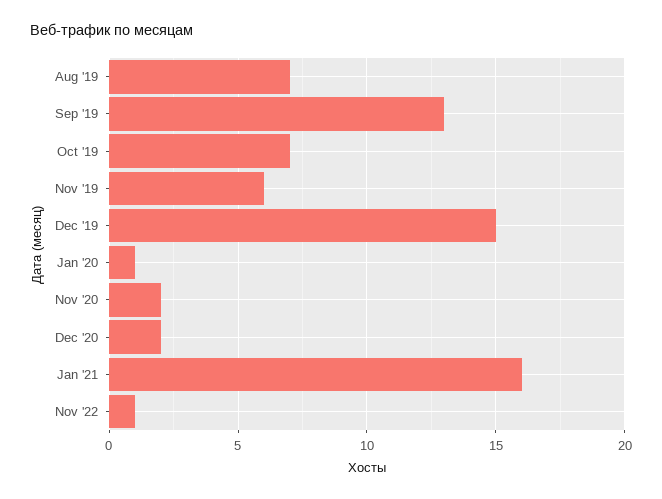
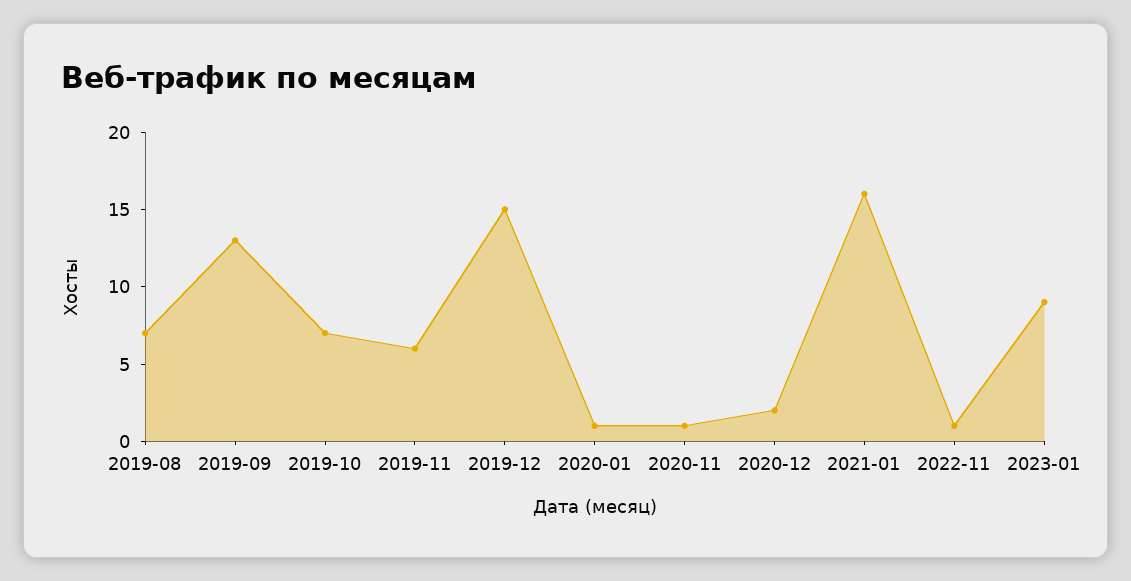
Nov '20: 2 -> 1
2023-01: none -> 9

